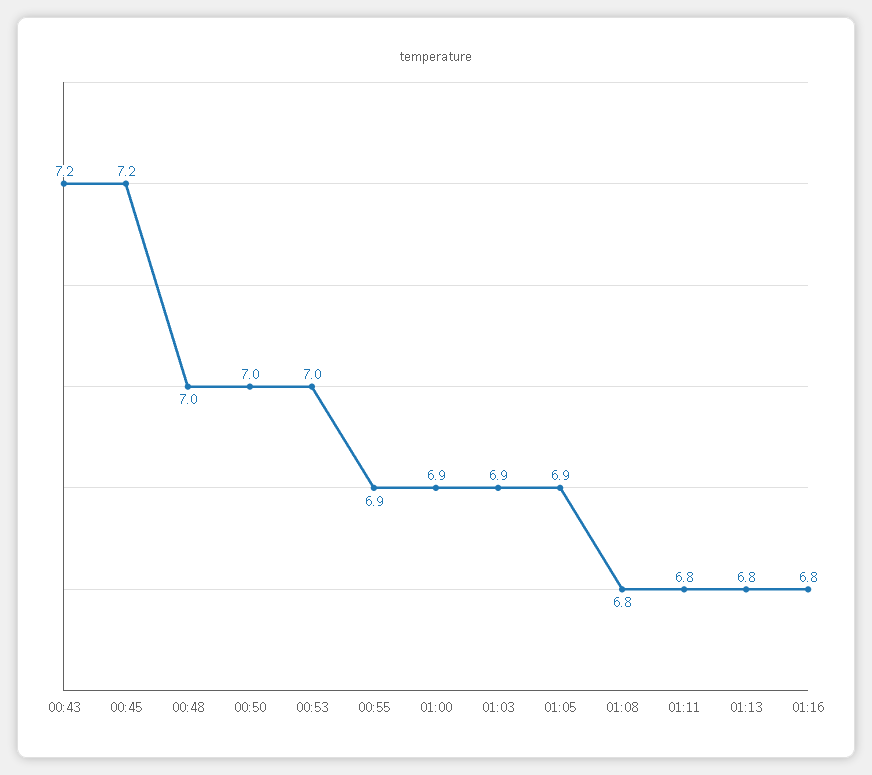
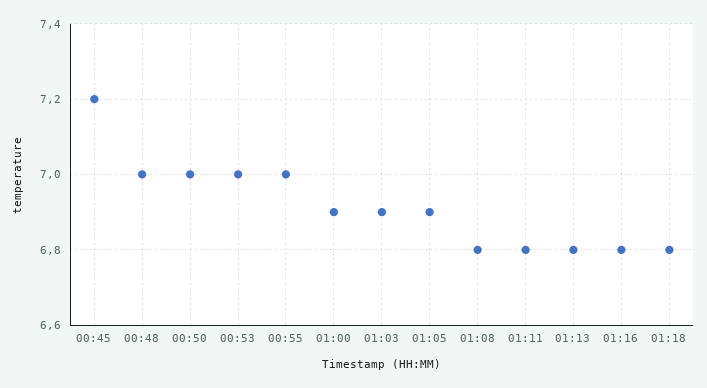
00:43: 7.2 -> none
00:55: 6.9 -> 7
01:18: none -> 6.8

